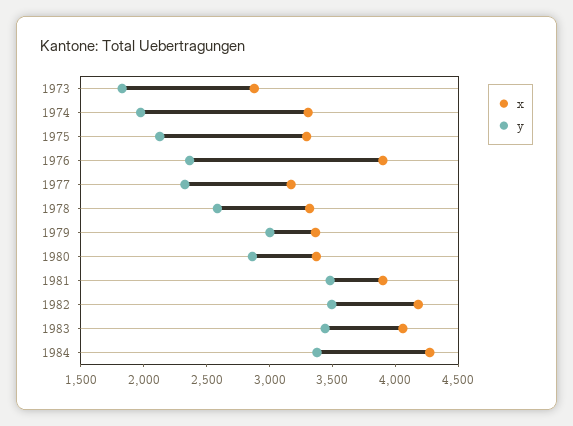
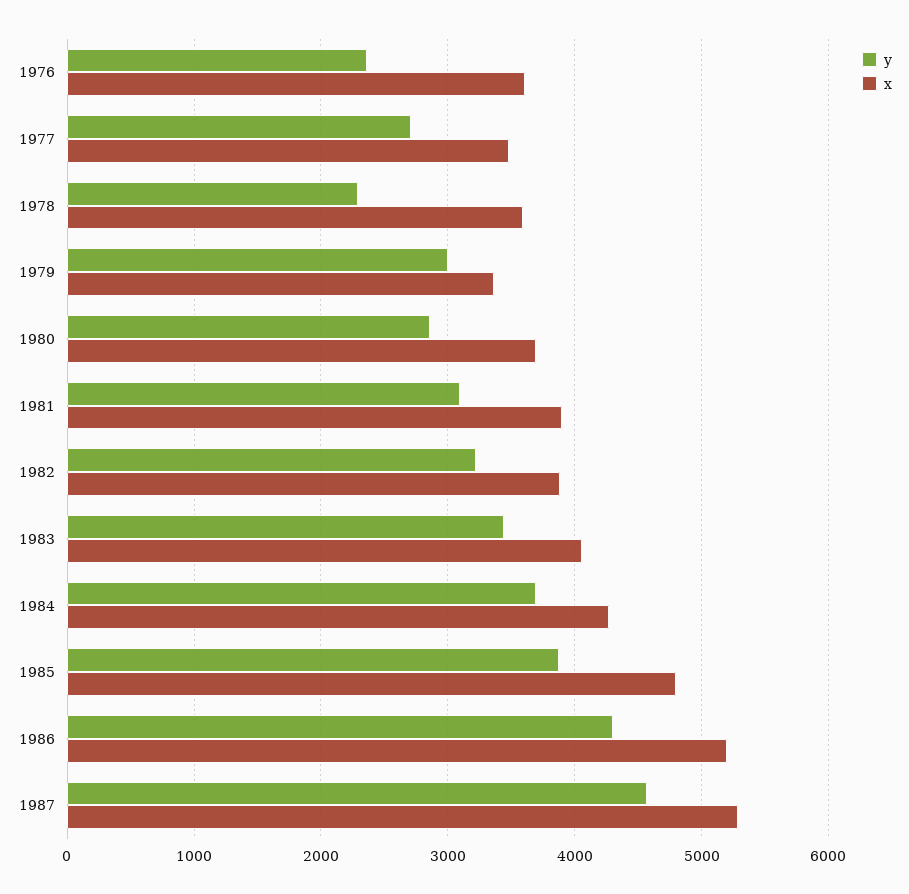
x, 1973: 2900 -> none
y, 1973: 1800 -> none
x, 1974: 3300 -> none
y, 1974: 2000 -> none
x, 1975: 3300 -> none
y, 1975: 2100 -> none
x, 1976: 3900 -> 3600
x, 1977: 3200 -> 3500
y, 1977: 2300 -> 2700
x, 1978: 3300 -> 3600
y, 1978: 2600 -> 2300
x, 1980: 3400 -> 3700
y, 1981: 3500 -> 3100
x, 1982: 4200 -> 3900
y, 1982: 3500 -> 3200
y, 1984: 3400 -> 3700
y, 1985: none -> 3900
x, 1985: none -> 4800
y, 1986: none -> 4300
x, 1986: none -> 5200
y, 1987: none -> 4600
x, 1987: none -> 5300

